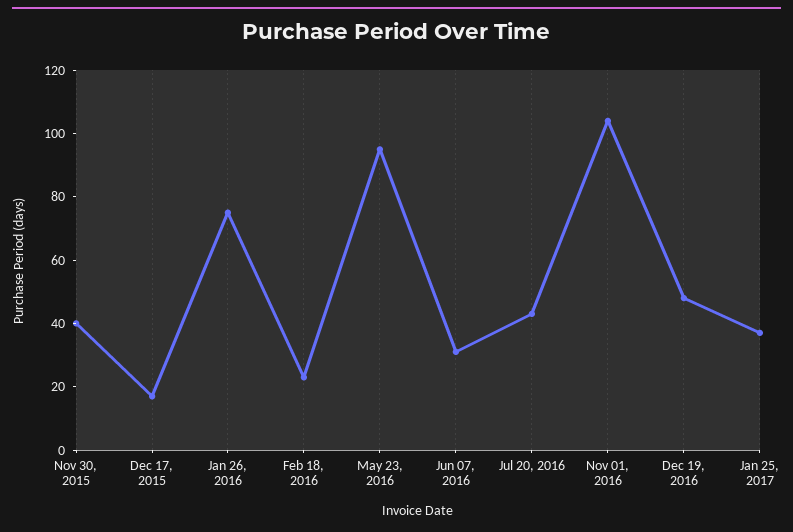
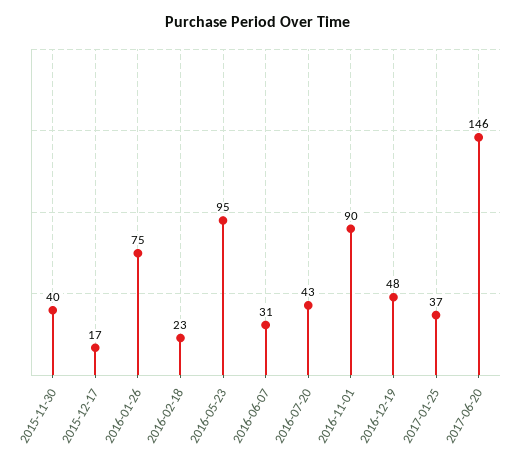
Nov 01, 2016: 105 -> 90
2017-06-20: none -> 146

